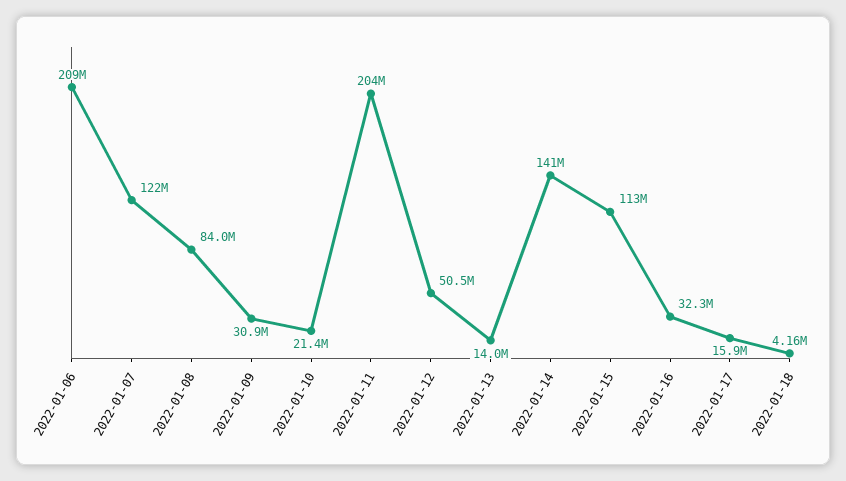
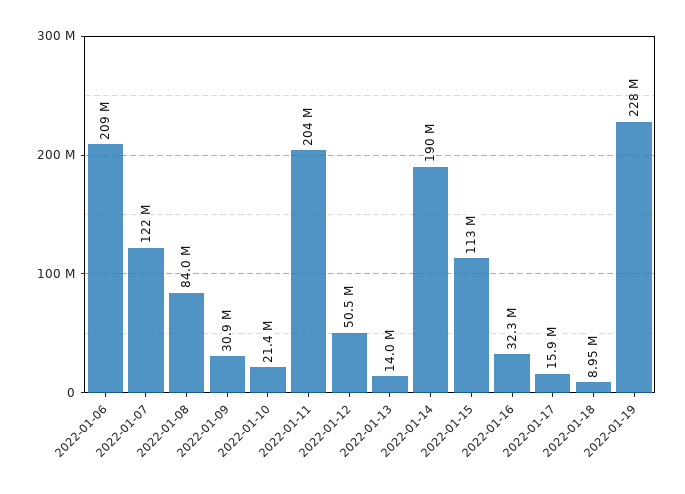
2022-01-14: 141000000 -> 190000000
2022-01-18: 4160000 -> 8950000
2022-01-19: none -> 228000000

